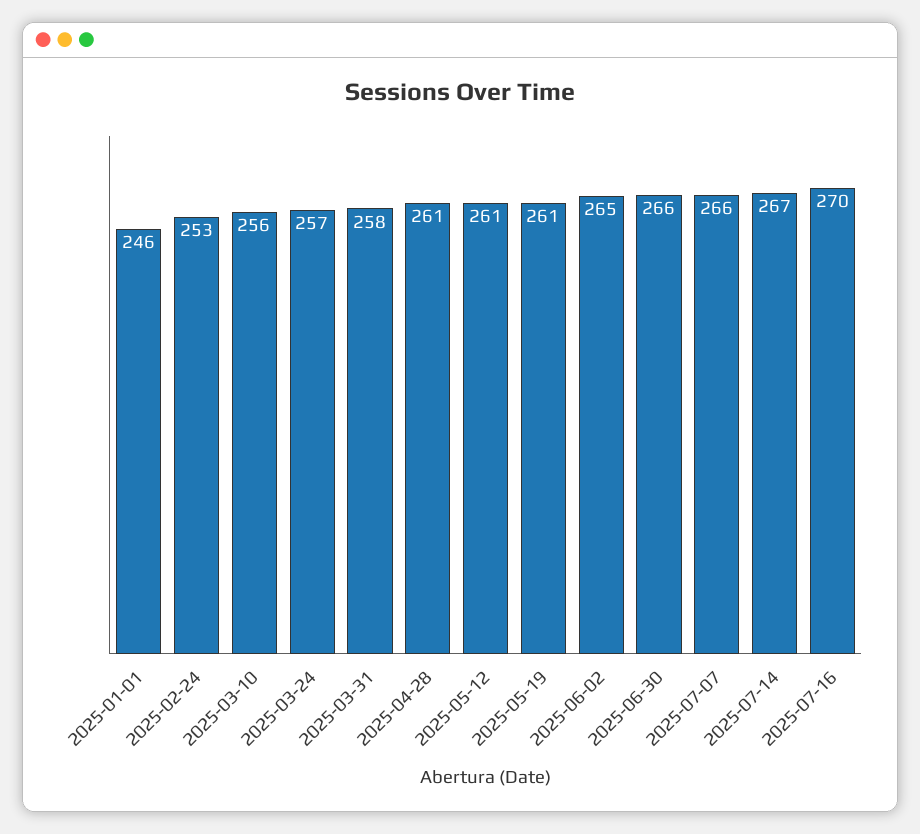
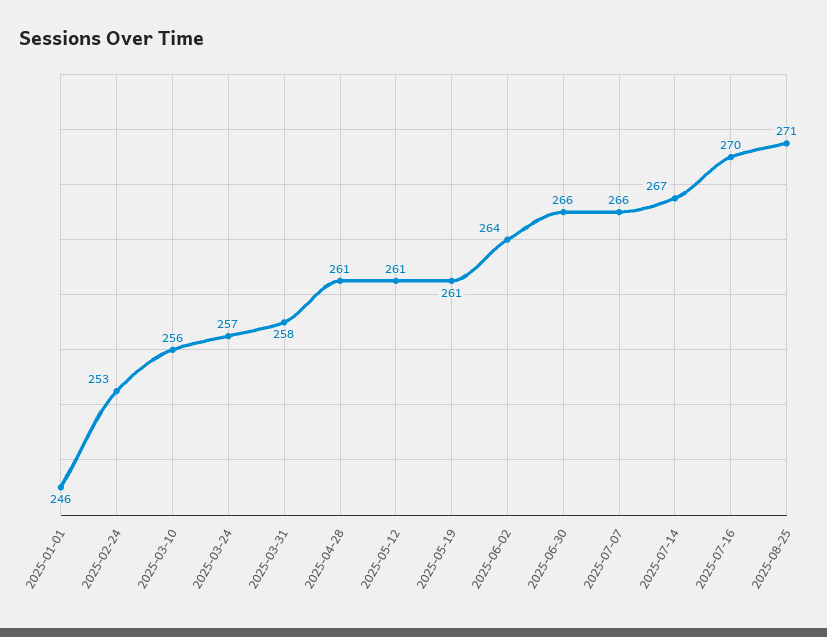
2025-06-02: 265 -> 264
2025-08-25: none -> 271

